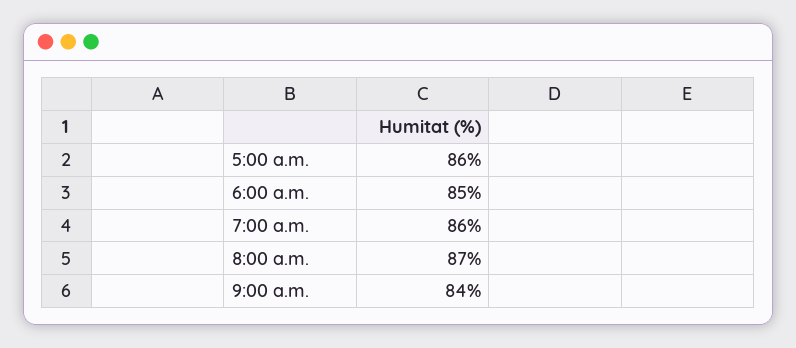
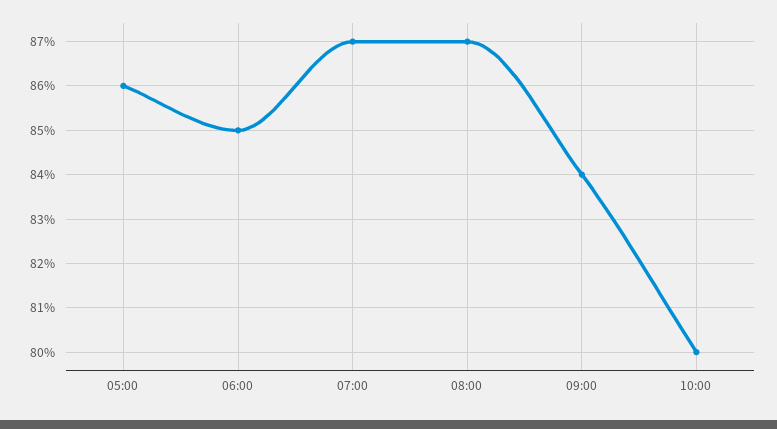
7:00 a.m.: 86 -> 87
10:00: none -> 80

